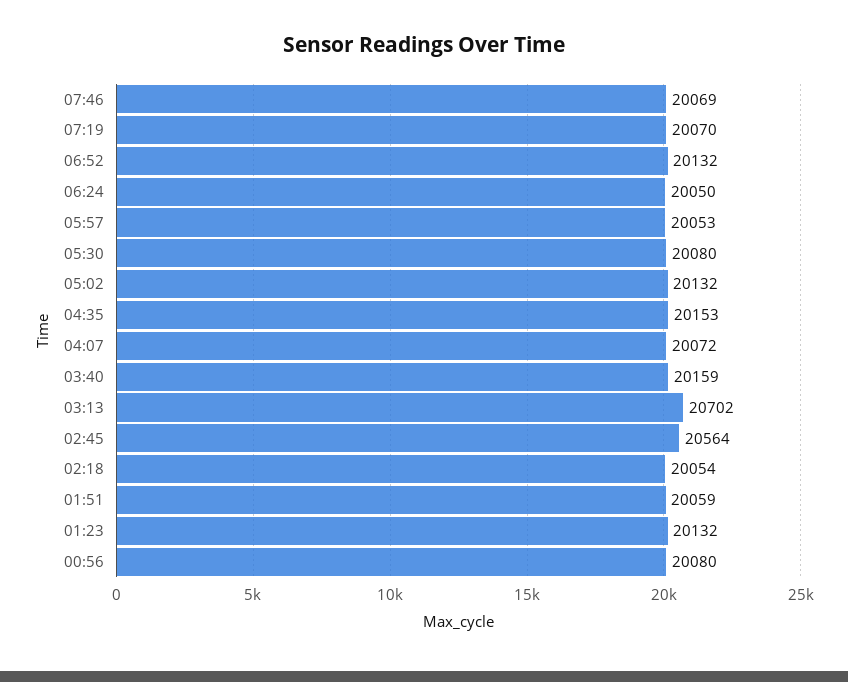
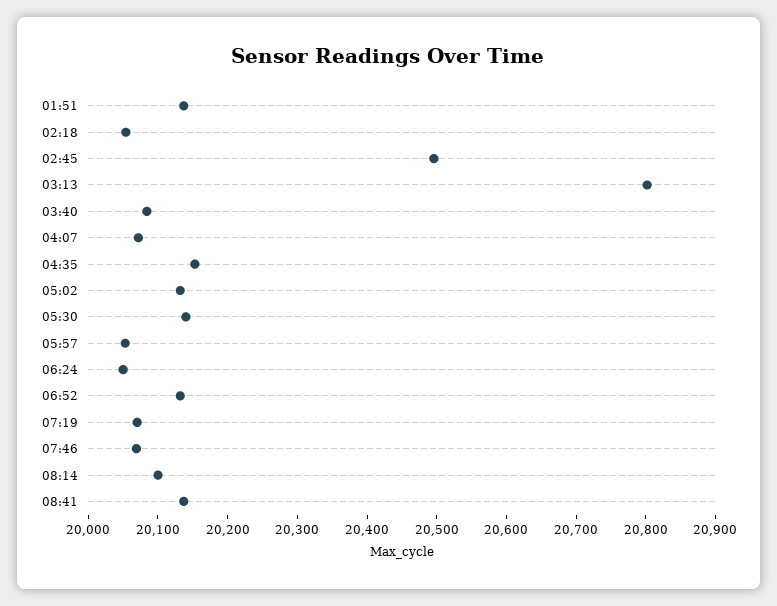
05:30: 20080 -> 20140
03:40: 20159 -> 20080
03:13: 20702 -> 20800
02:45: 20564 -> 20500
01:51: 20059 -> 20140
01:23: 20132 -> none
00:56: 20080 -> none
08:14: none -> 20100
08:41: none -> 20140

